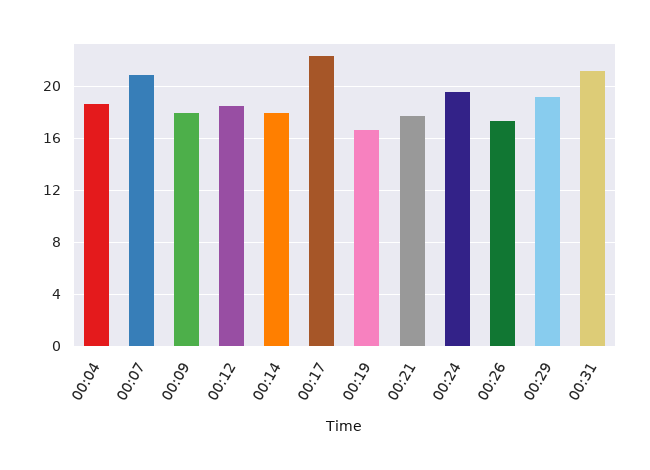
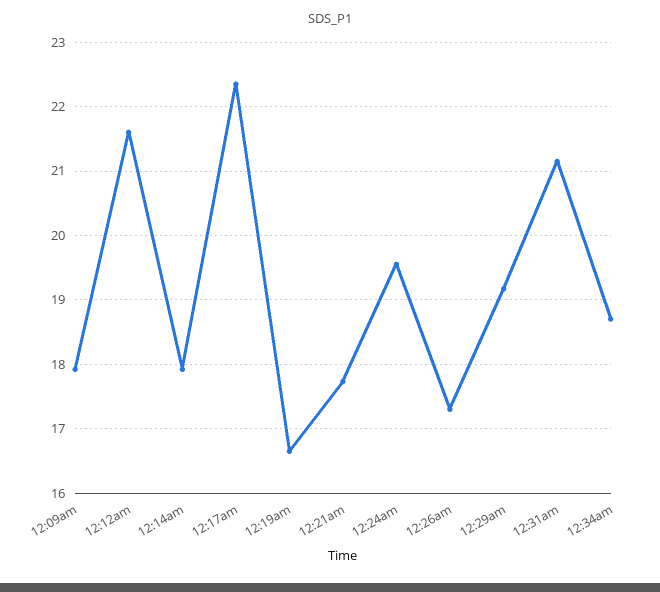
00:04: 18.5 -> none
00:07: 21 -> none
00:12: 18.5 -> 21.6
12:34am: none -> 18.7

